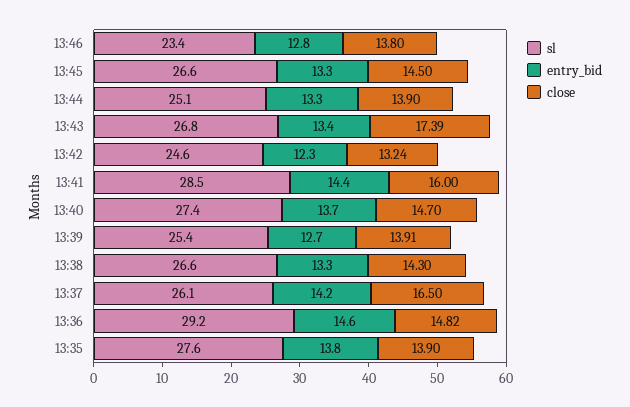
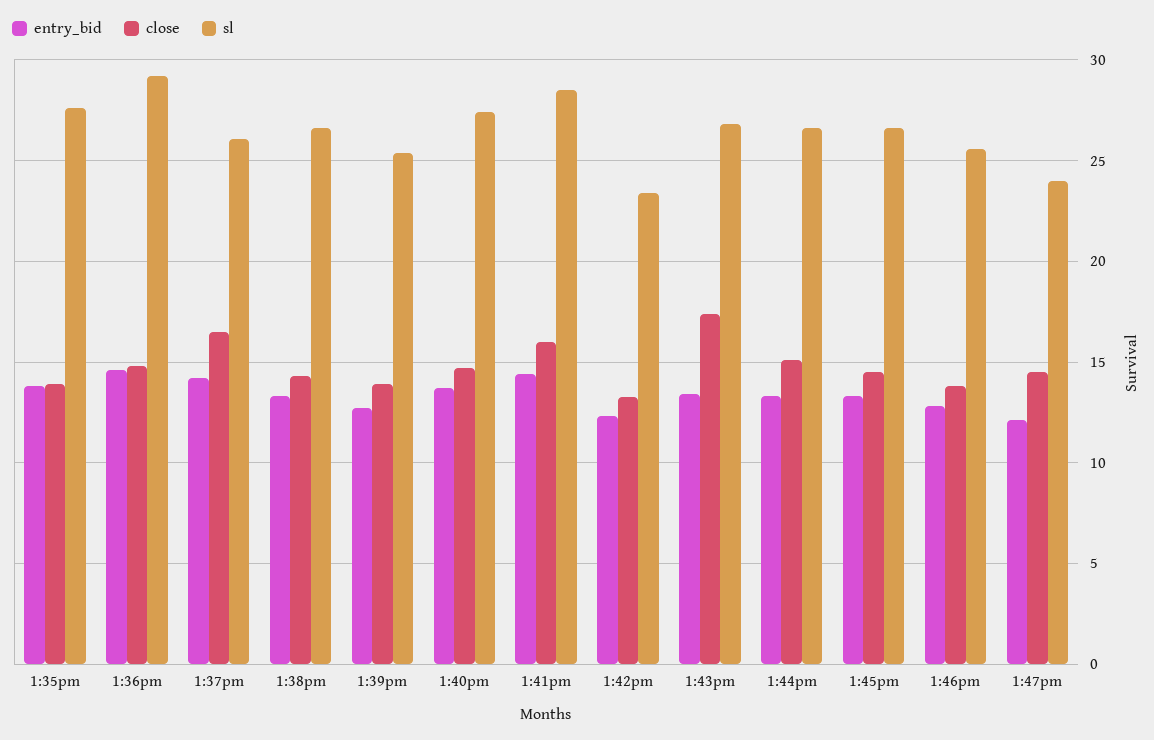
sl, 13:46: 23.4 -> 25.5
sl, 13:44: 25.1 -> 26.5
close, 13:44: 13.9 -> 15
sl, 13:42: 24.6 -> 23.5
entry_bid, 1:47pm: none -> 12
close, 1:47pm: none -> 14.5
sl, 1:47pm: none -> 24

